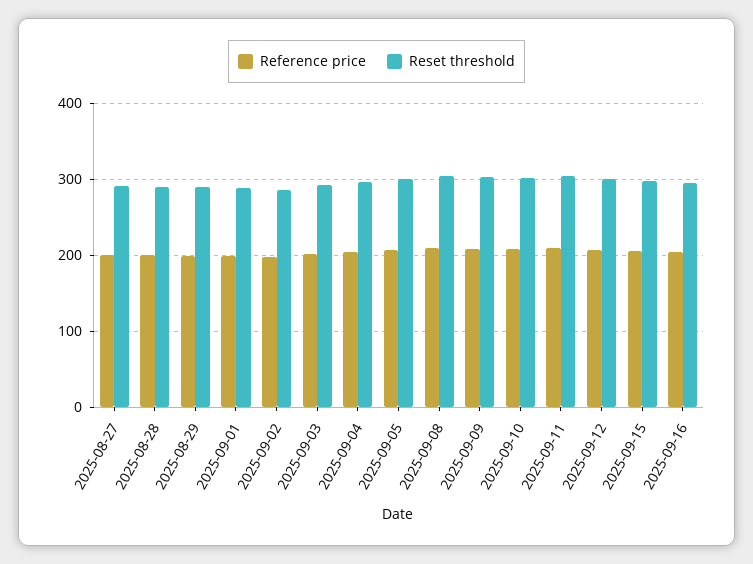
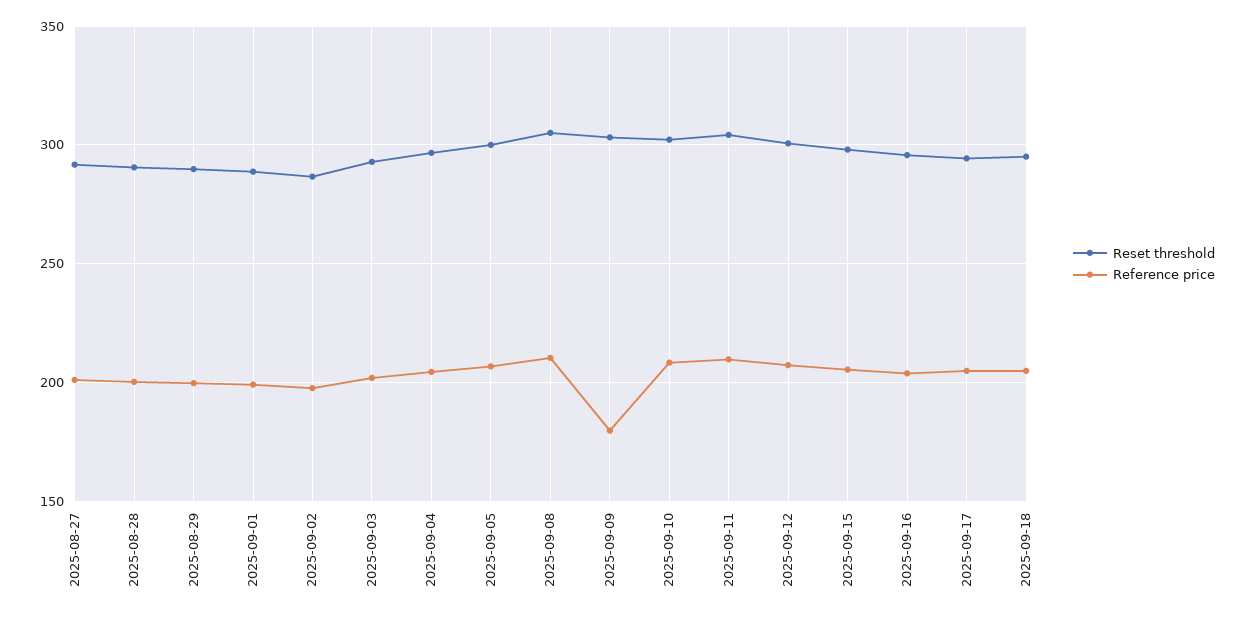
Reference price, 2025-09-09: 210 -> 180
Reset threshold, 2025-09-17: none -> 295
Reference price, 2025-09-17: none -> 205
Reset threshold, 2025-09-18: none -> 295
Reference price, 2025-09-18: none -> 205

